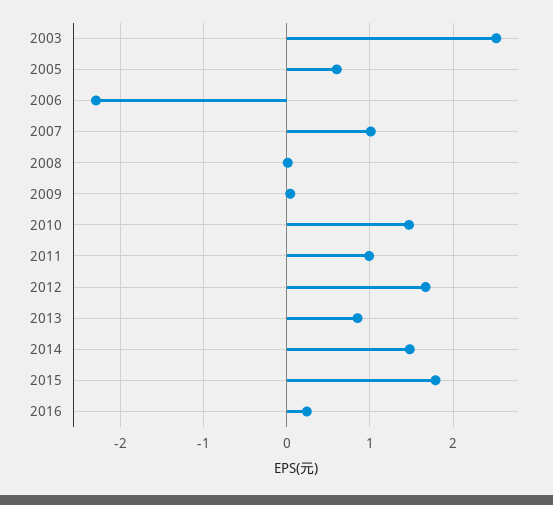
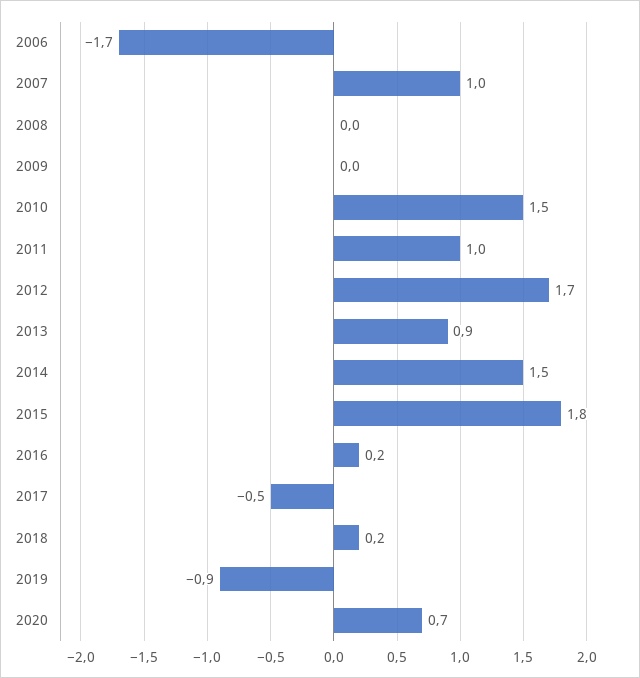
2003: 2.5 -> none
2005: 0.6 -> none
2006: -2.3 -> -1.7
2017: none -> -0.5
2018: none -> 0.2
2019: none -> -0.9
2020: none -> 0.7

